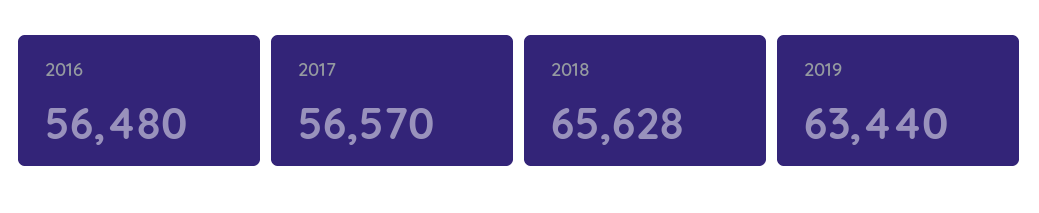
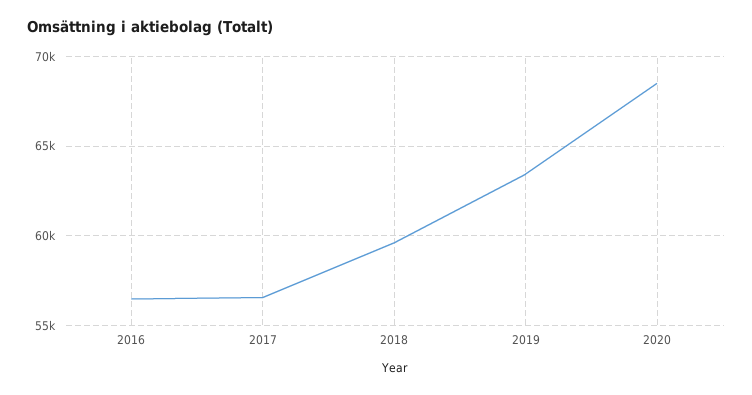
2018: 65628 -> 59500
2020: none -> 68500

